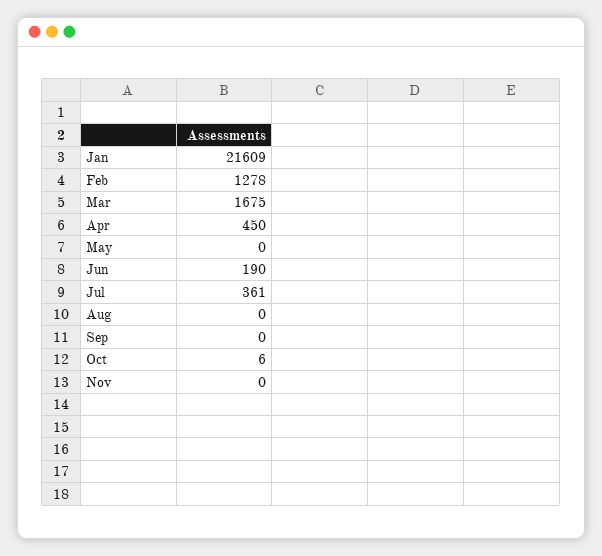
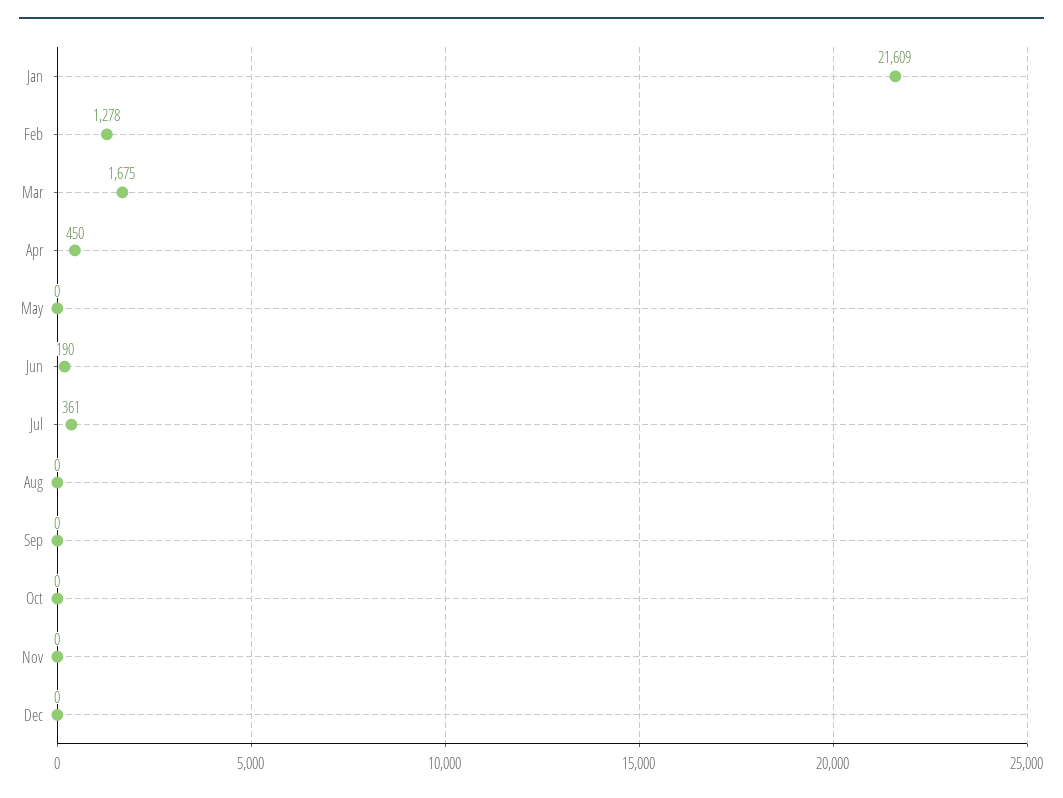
Oct: 6 -> 0
Dec: none -> 0

